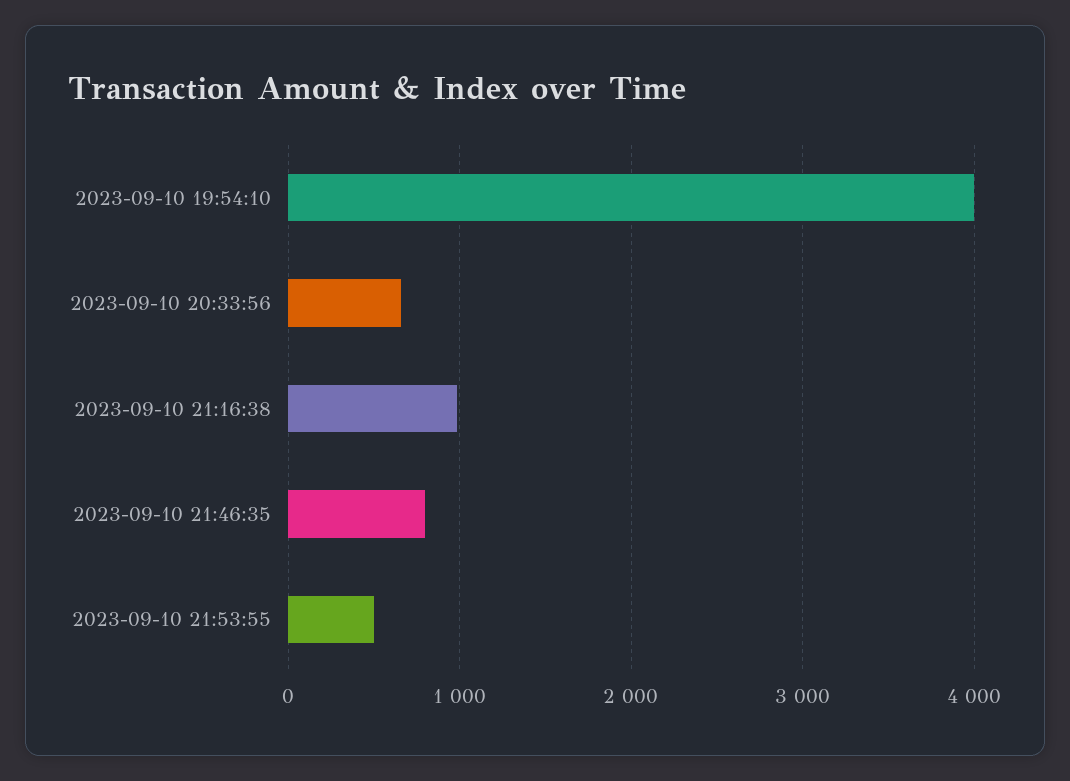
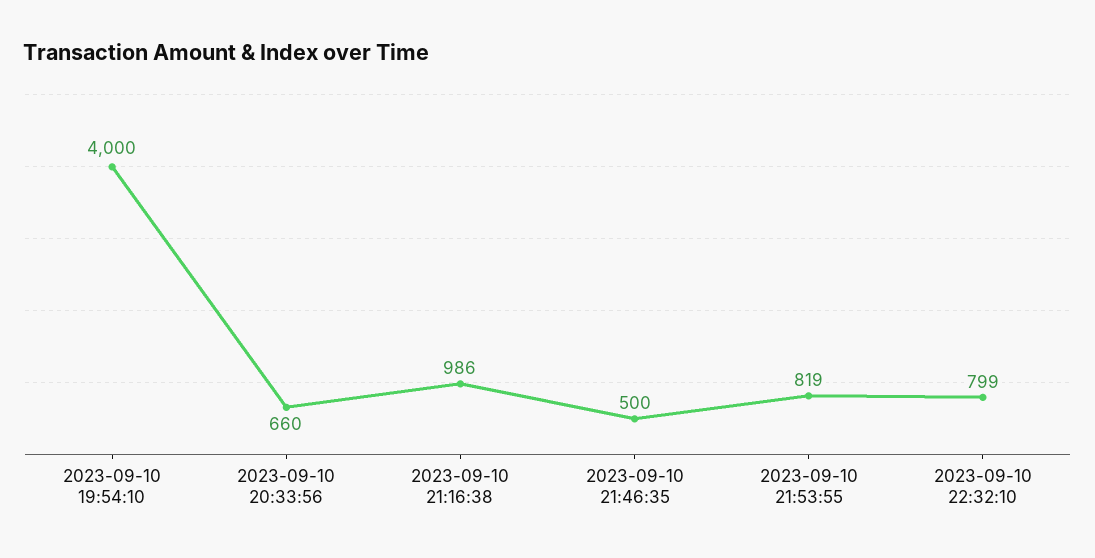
2023-09-10 21:46:35: 800 -> 500
2023-09-10 21:53:55: 500 -> 819
2023-09-10 22:32:10: none -> 799

